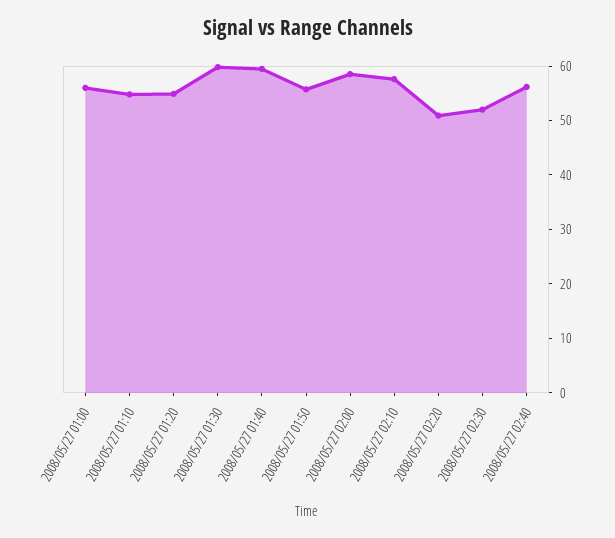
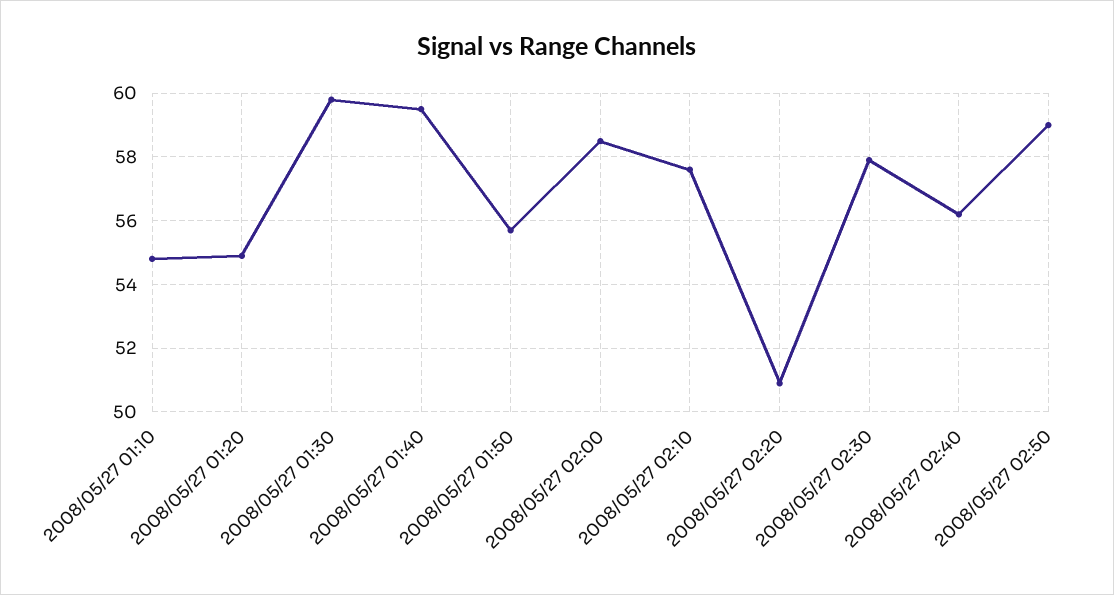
2008/05/27 01:00: 56 -> none
2008/05/27 02:30: 52 -> 58
2008/05/27 02:50: none -> 59

